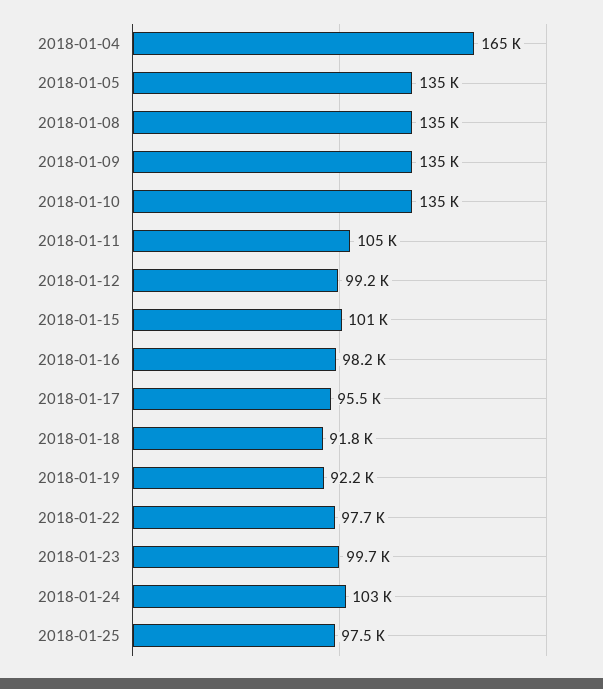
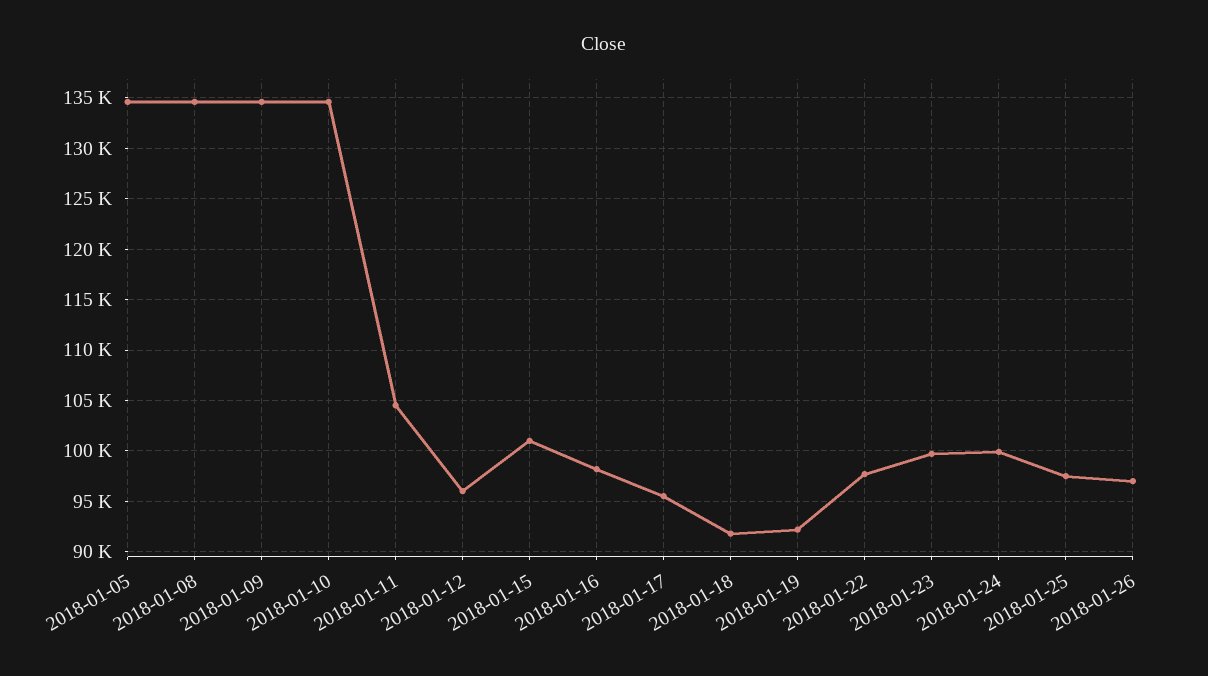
2018-01-04: 165000 -> none
2018-01-12: 99200 -> 96000
2018-01-24: 103000 -> 100000
2018-01-26: none -> 97000

